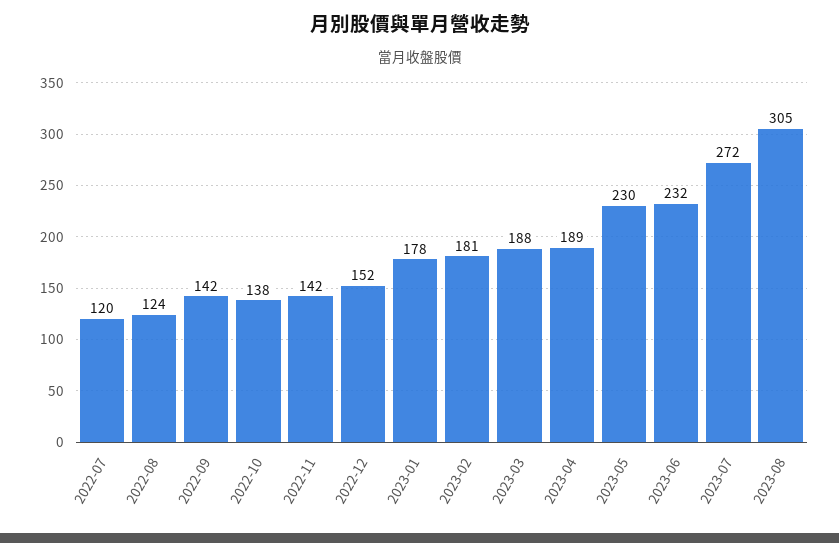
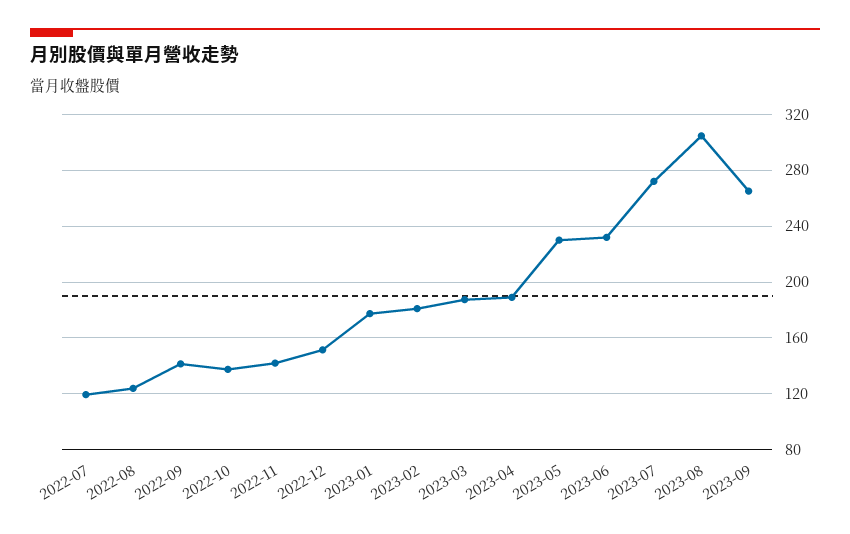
2023-09: none -> 265

